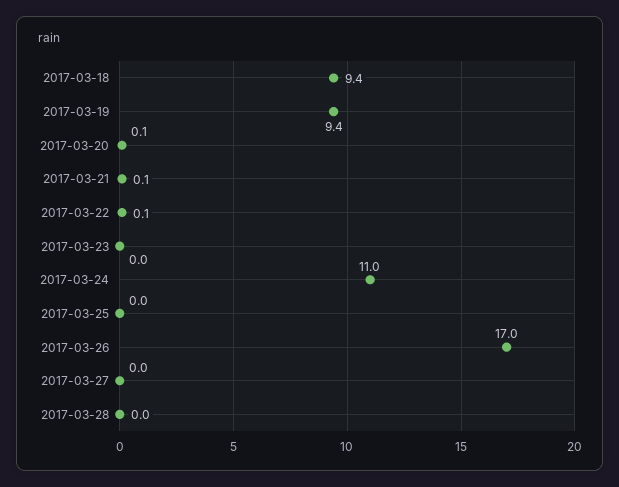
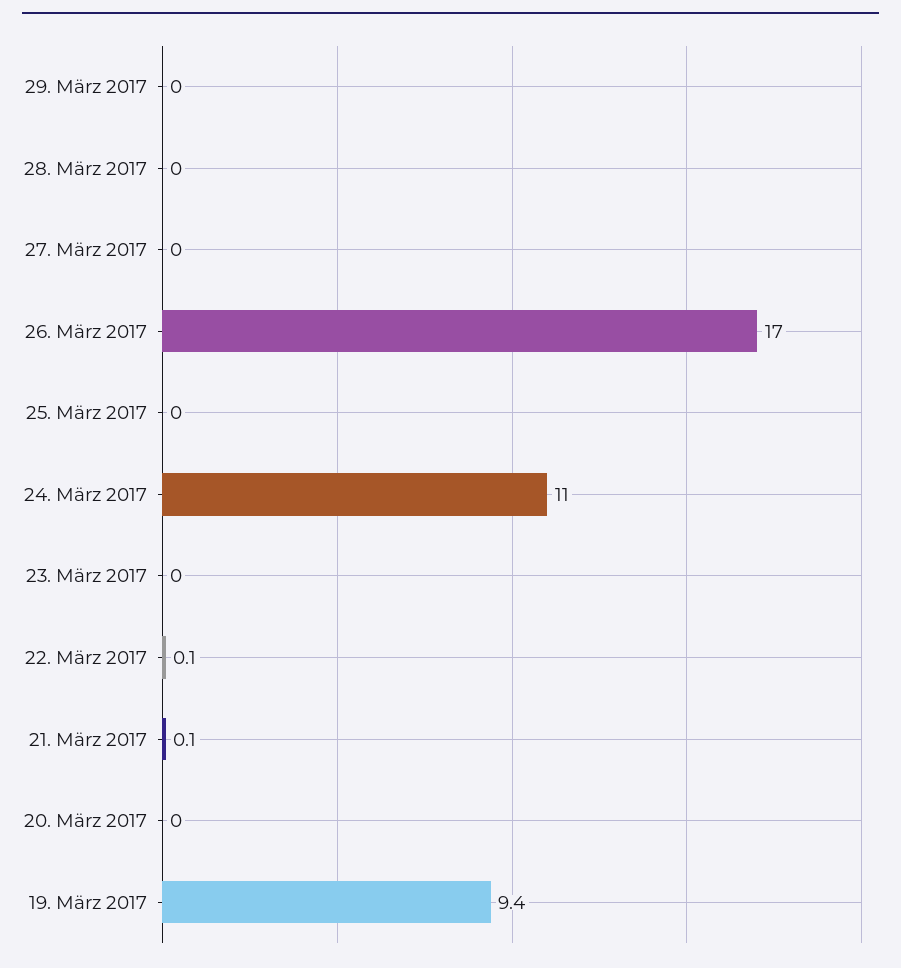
2017-03-18: 9.4 -> none
2017-03-20: 0.1 -> 0
29. März 2017: none -> 0

